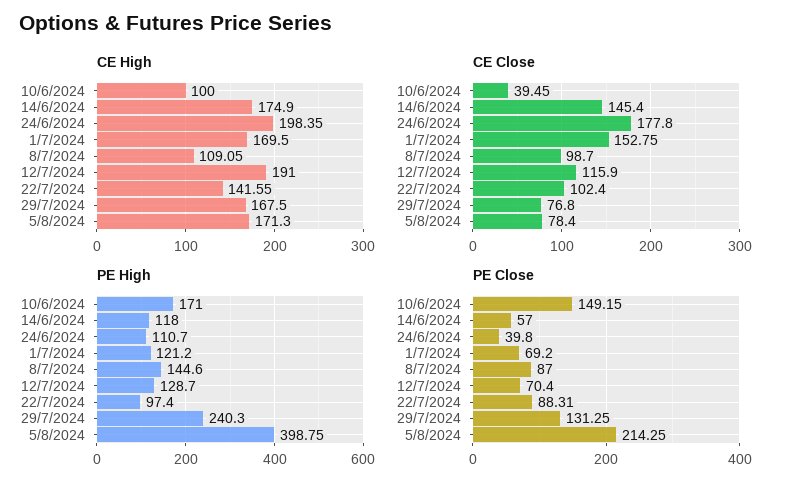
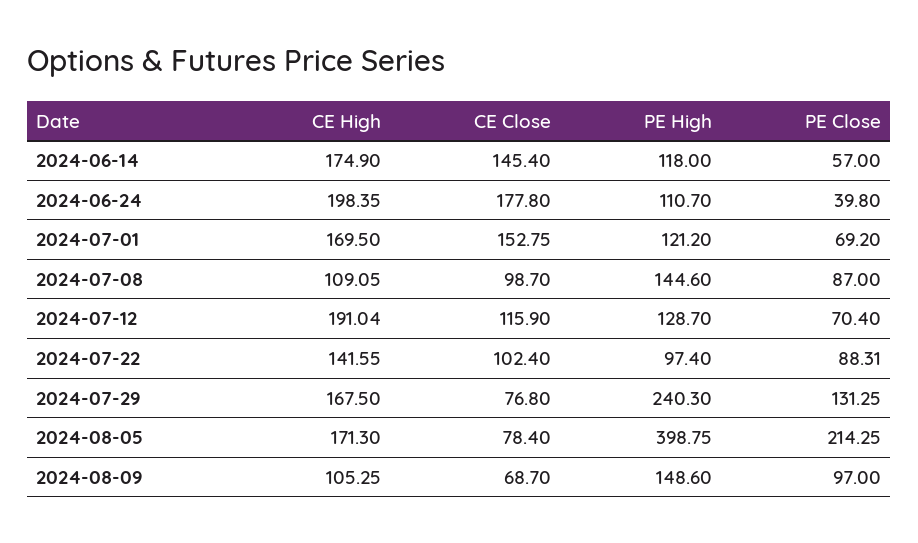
CE High, 10/6/2024: 100 -> none
CE High, 12/7/2024: 191 -> 191.04
CE Close, 10/6/2024: 39.45 -> none
PE High, 10/6/2024: 171 -> none
PE Close, 10/6/2024: 149.15 -> none
CE High, 2024-08-09: none -> 105.25
CE Close, 2024-08-09: none -> 68.7
PE High, 2024-08-09: none -> 148.6
PE Close, 2024-08-09: none -> 97

